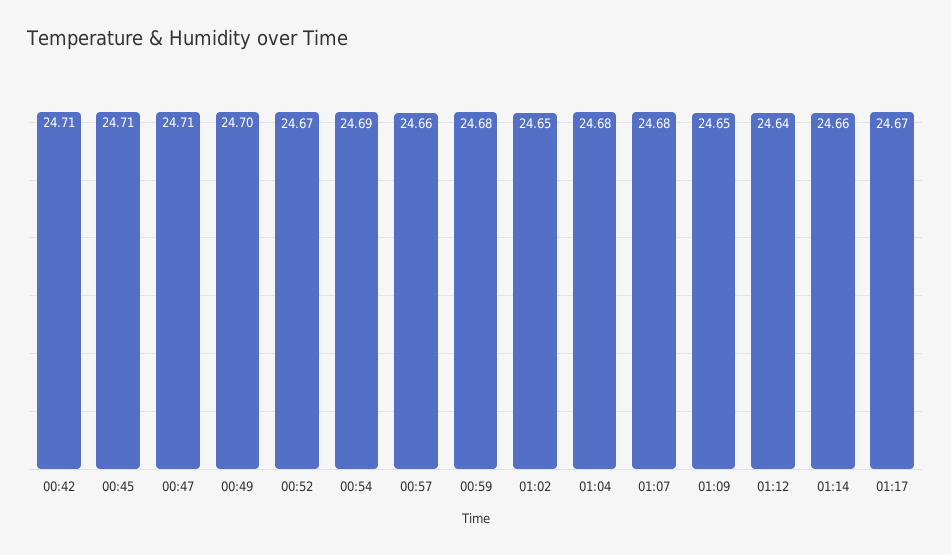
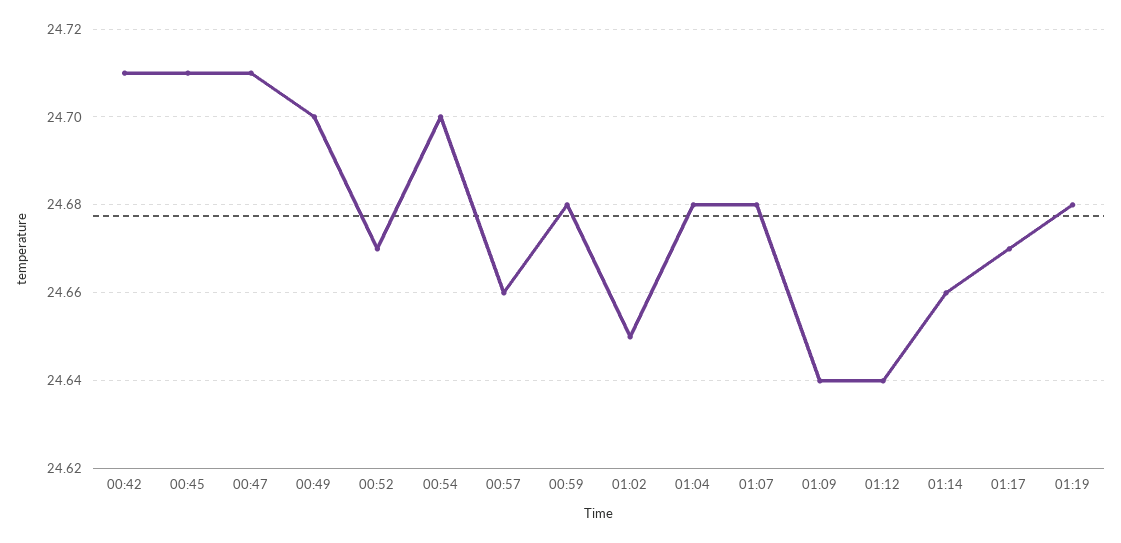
00:54: 24.69 -> 24.7
01:09: 24.65 -> 24.64
01:19: none -> 24.68

